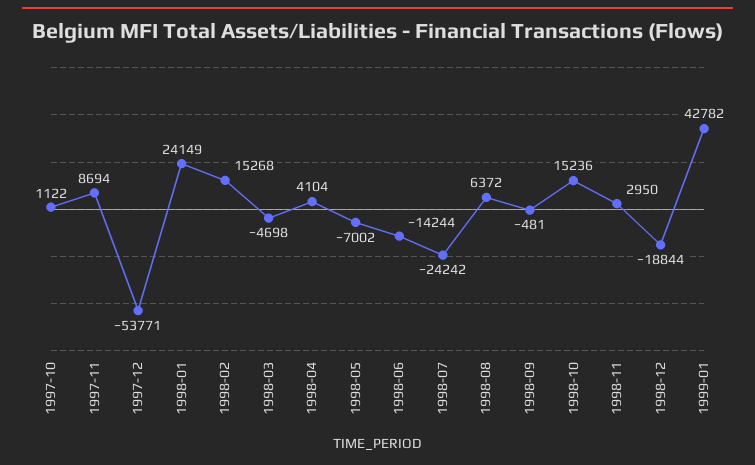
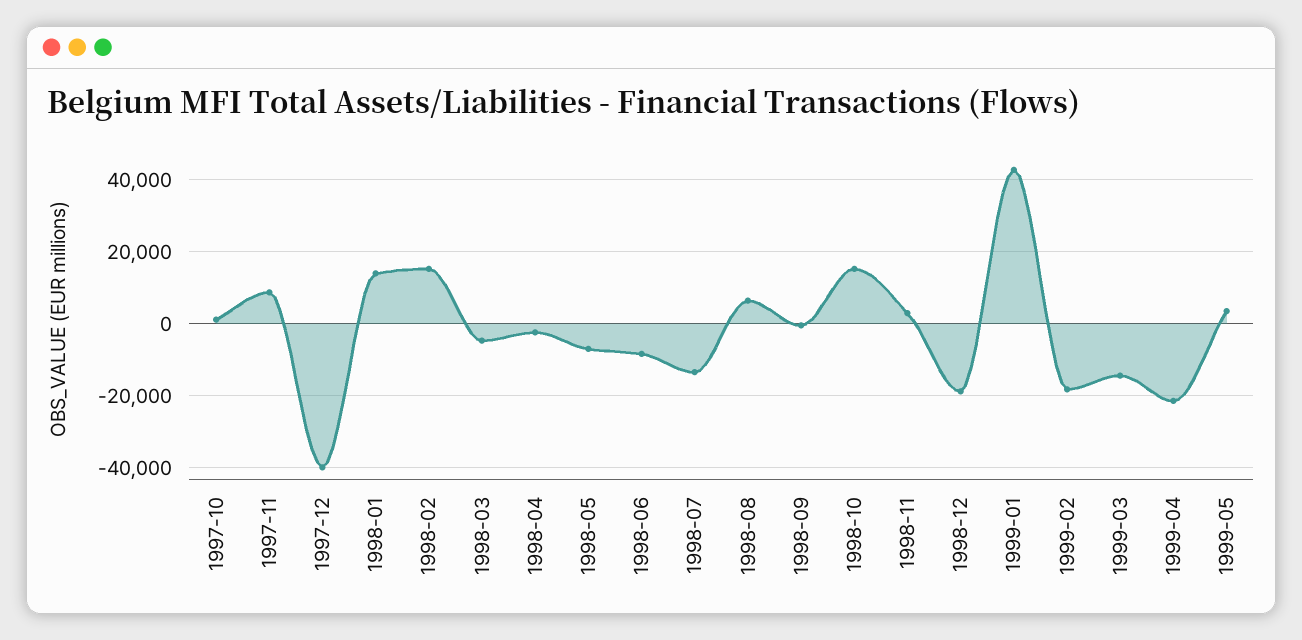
1997-12: -53771 -> -40000
1998-01: 24149 -> 14000
1998-04: 4104 -> -2000
1998-06: -14244 -> -8000
1998-07: -24242 -> -14000
1999-02: none -> -18000
1999-03: none -> -14000
1999-04: none -> -22000
1999-05: none -> 4000

